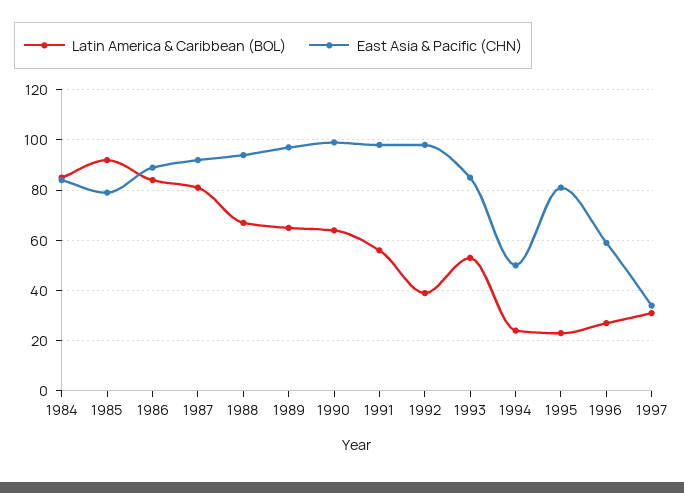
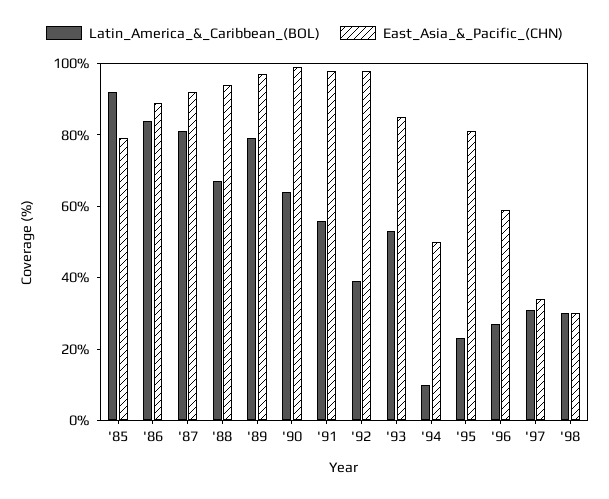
Latin America & Caribbean (BOL), 1984: 85 -> none
East Asia & Pacific (CHN), 1984: 85 -> none
Latin America & Caribbean (BOL), 1989: 65 -> 80
Latin America & Caribbean (BOL), 1994: 25 -> 10
Latin America & Caribbean (BOL), '98: none -> 30
East Asia & Pacific (CHN), '98: none -> 30

